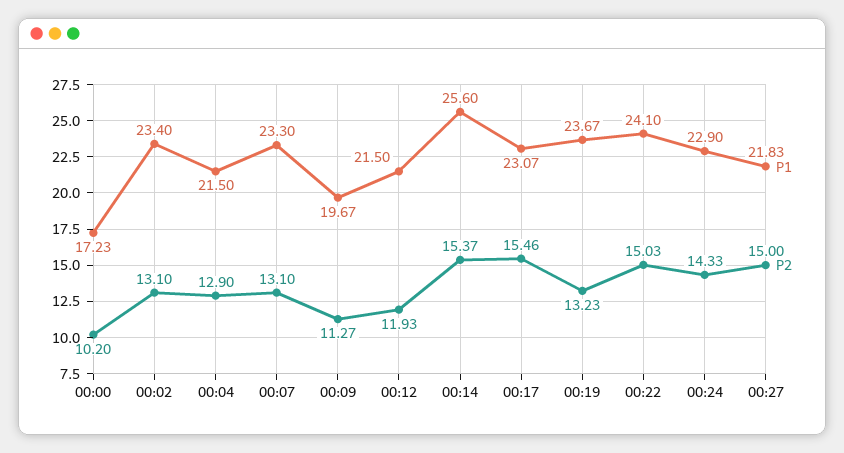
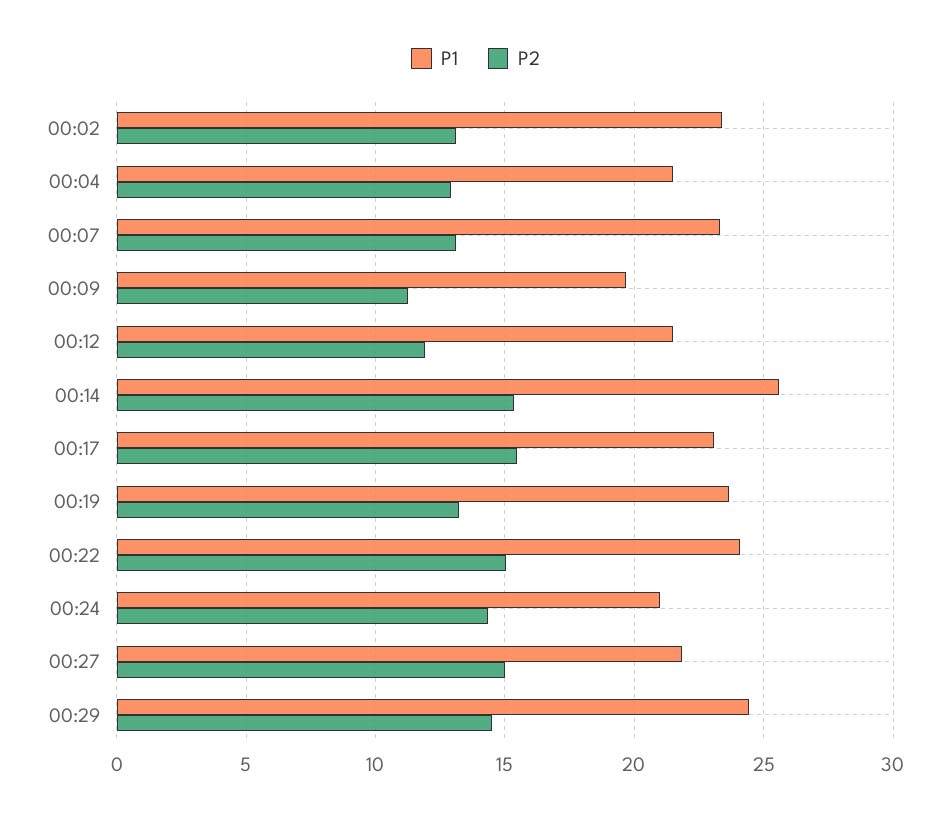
P1, 00:00: 17.23 -> none
P2, 00:00: 10.2 -> none
P1, 00:24: 22.9 -> 21
P1, 00:29: none -> 24.5
P2, 00:29: none -> 14.5

